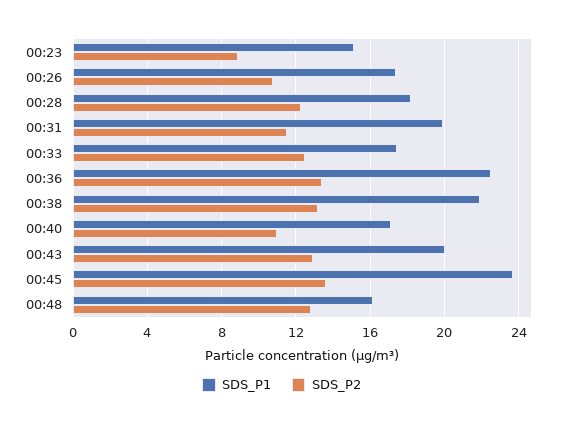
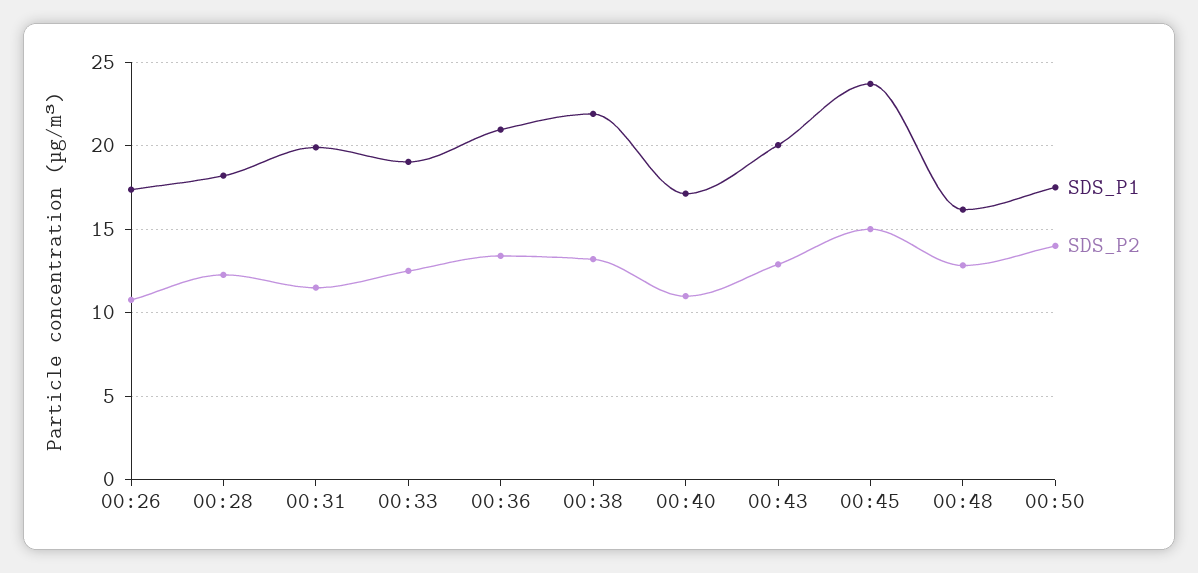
SDS_P1, 00:23: 15 -> none
SDS_P2, 00:23: 9 -> none
SDS_P1, 00:33: 17.5 -> 19
SDS_P1, 00:36: 22.5 -> 21
SDS_P2, 00:45: 13.5 -> 15
SDS_P1, 00:50: none -> 17.5
SDS_P2, 00:50: none -> 14

